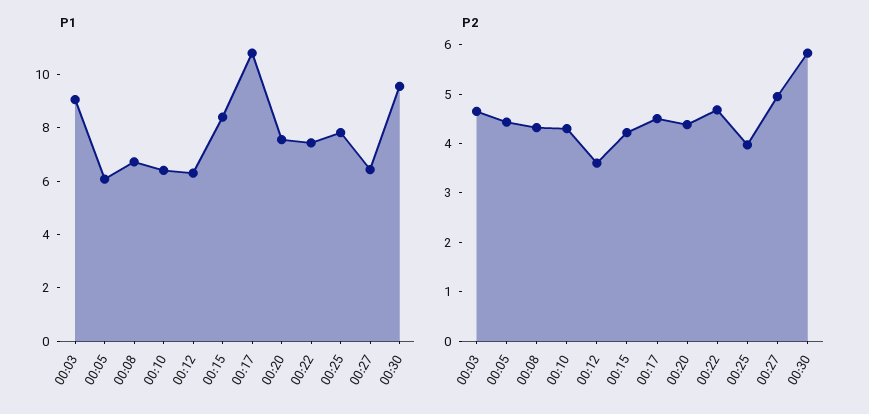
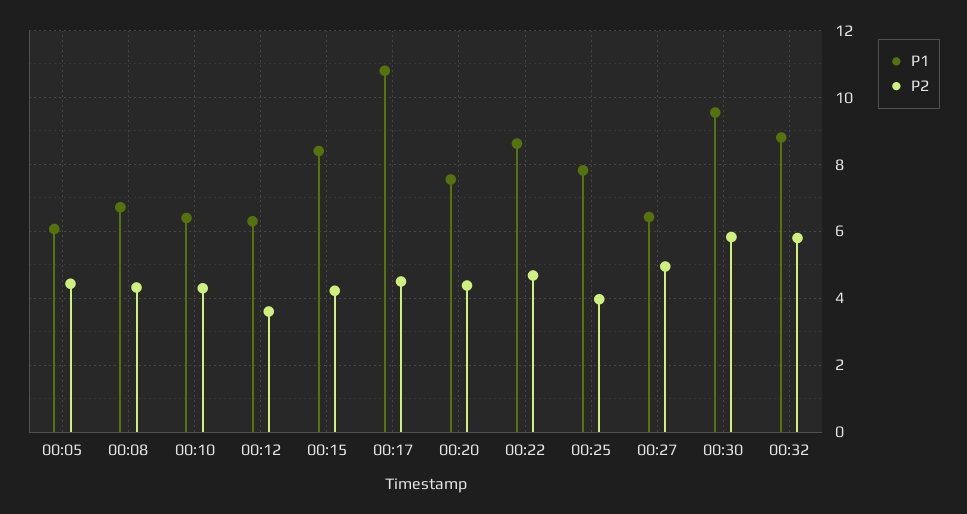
P1, 00:03: 9 -> none
P1, 00:22: 7.5 -> 8.6
P2, 00:03: 4.6 -> none
P1, 00:32: none -> 8.8
P2, 00:32: none -> 5.8

